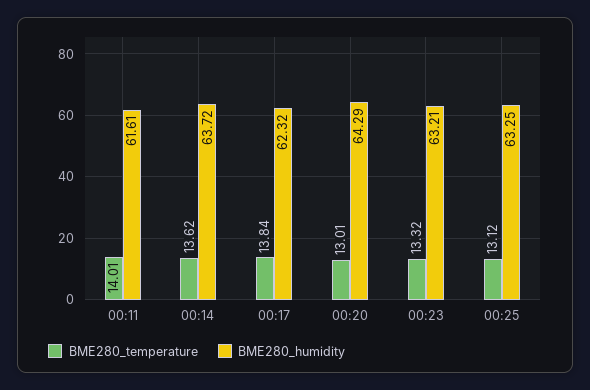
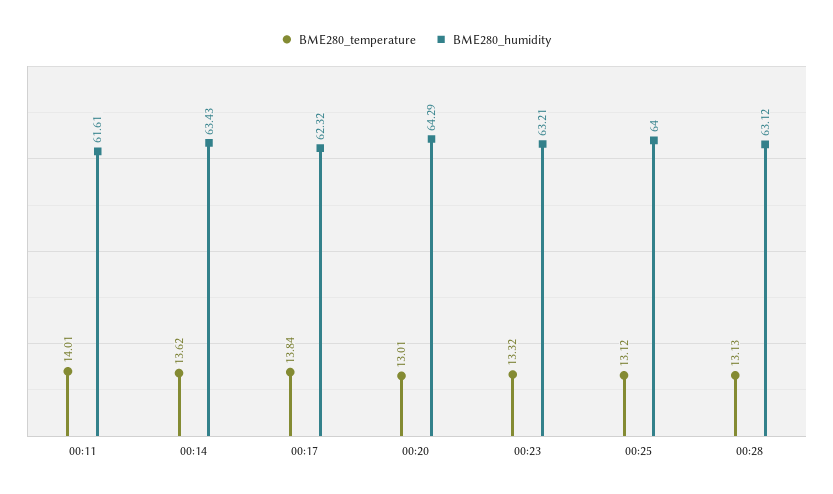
BME280_humidity, 00:14: 63.72 -> 63.43
BME280_humidity, 00:25: 63.25 -> 64
BME280_temperature, 00:28: none -> 13.13
BME280_humidity, 00:28: none -> 63.12

